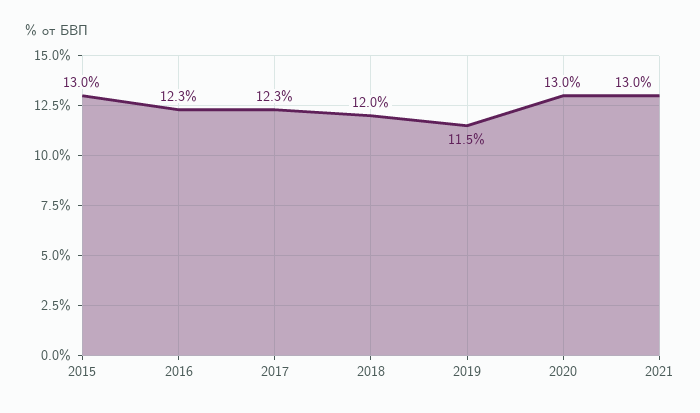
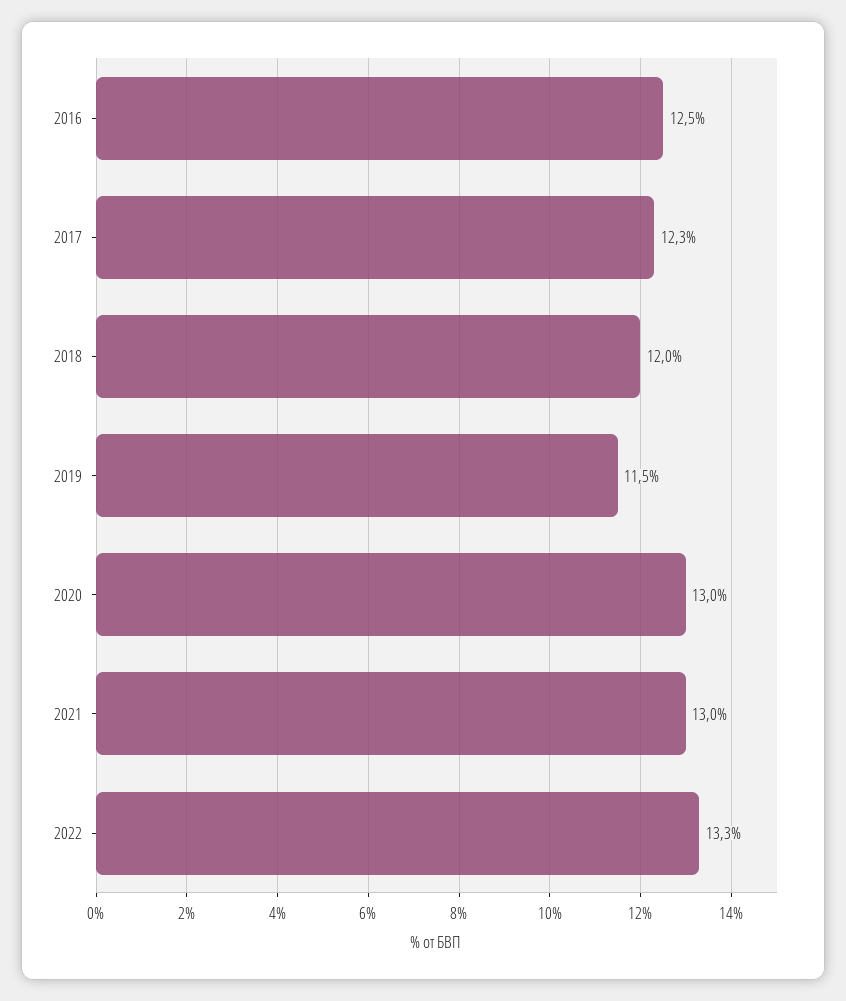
2015: 13 -> none
2016: 12.3 -> 12.5
2022: none -> 13.3

